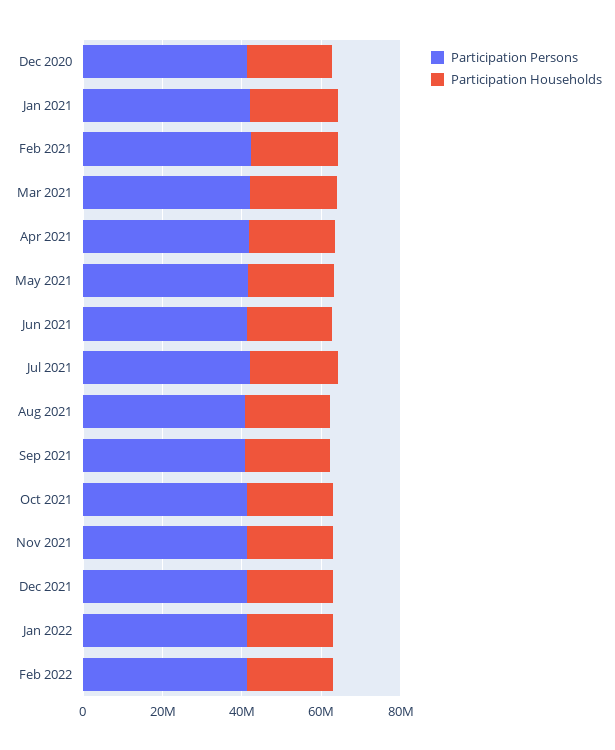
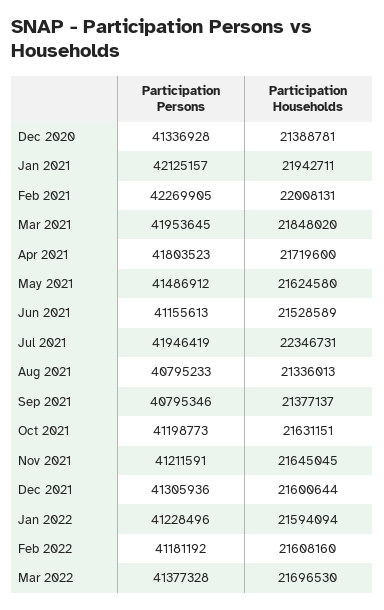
Participation Persons, Mar 2022: none -> 41377328
Participation Households, Mar 2022: none -> 21696530

